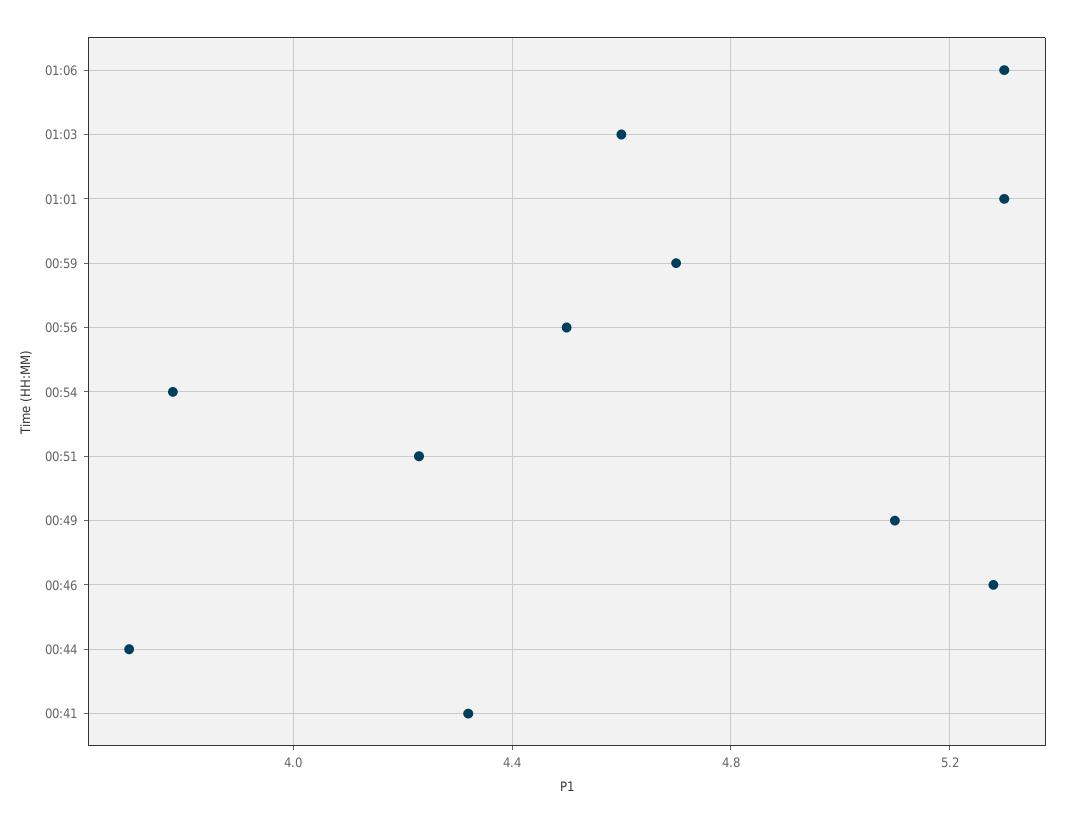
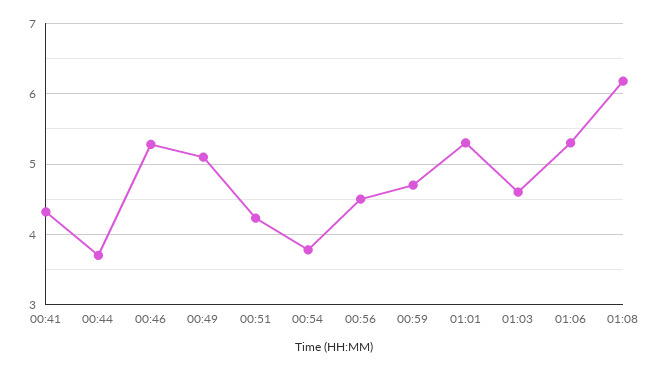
01:08: none -> 6.2

